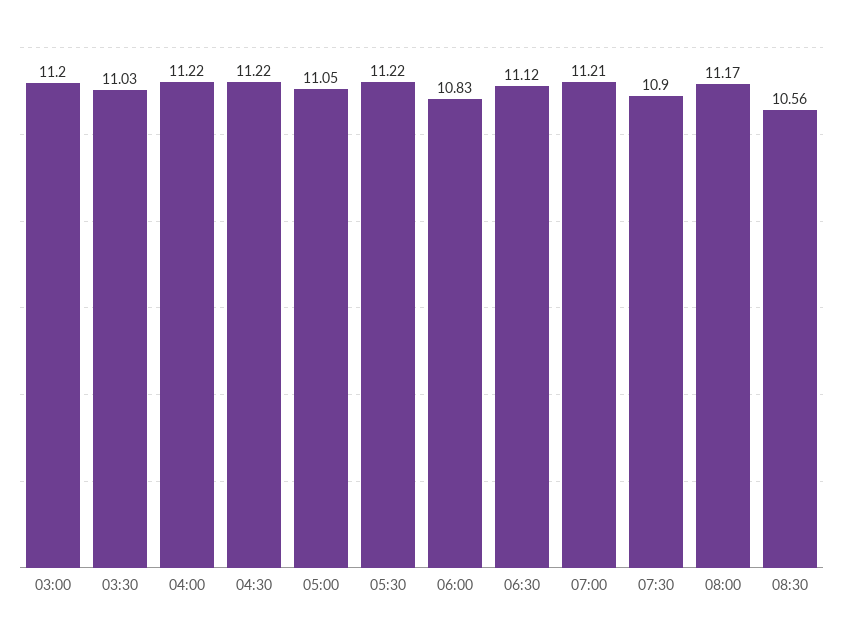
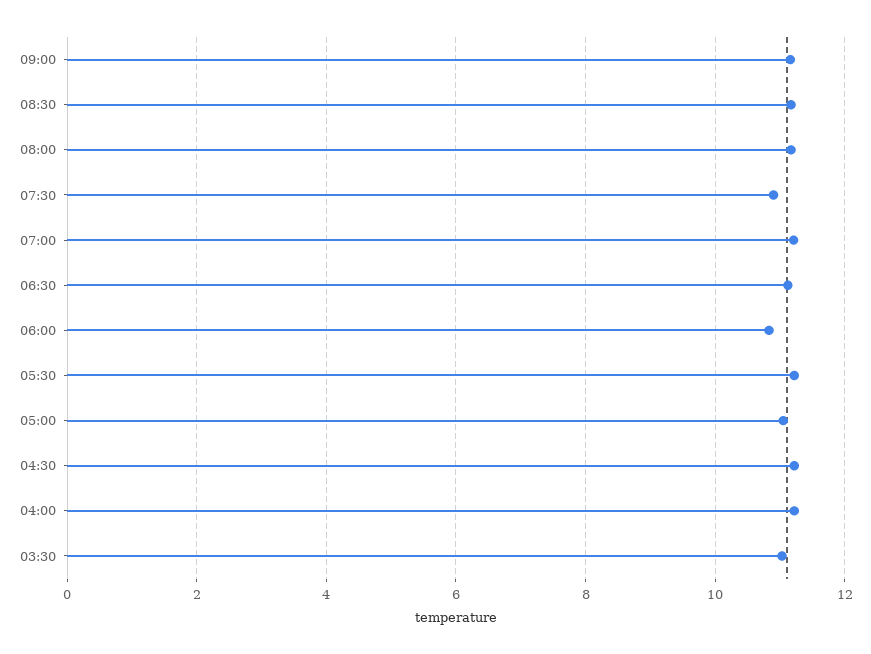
03:00: 11.2 -> none
08:30: 10.56 -> 11.2
09:00: none -> 11.2

